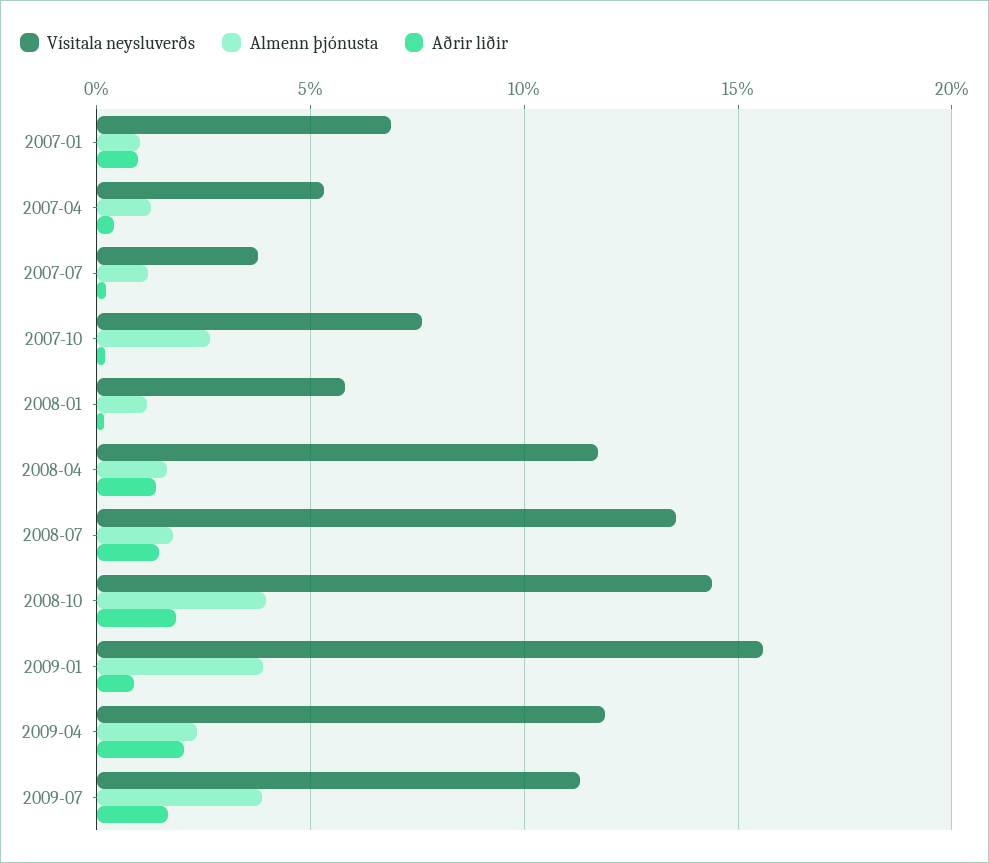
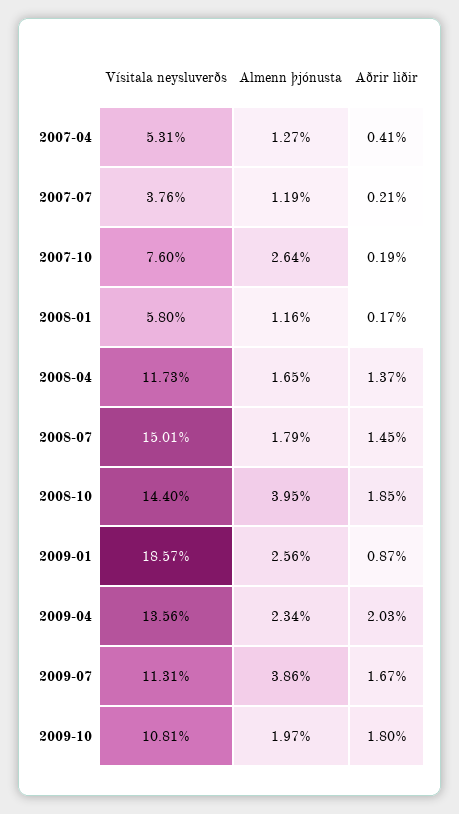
Vísitala neysluverðs, 2007-01: 7 -> none
Almenn þjónusta, 2007-01: 1 -> none
Aðrir liðir, 2007-01: 1 -> none
Vísitala neysluverðs, 2008-07: 13.5 -> 15.01
Vísitala neysluverðs, 2009-01: 15.5 -> 18.57
Almenn þjónusta, 2009-01: 4 -> 2.56
Vísitala neysluverðs, 2009-04: 12 -> 13.56
Vísitala neysluverðs, 2009-10: none -> 10.81
Almenn þjónusta, 2009-10: none -> 1.97
Aðrir liðir, 2009-10: none -> 1.8

